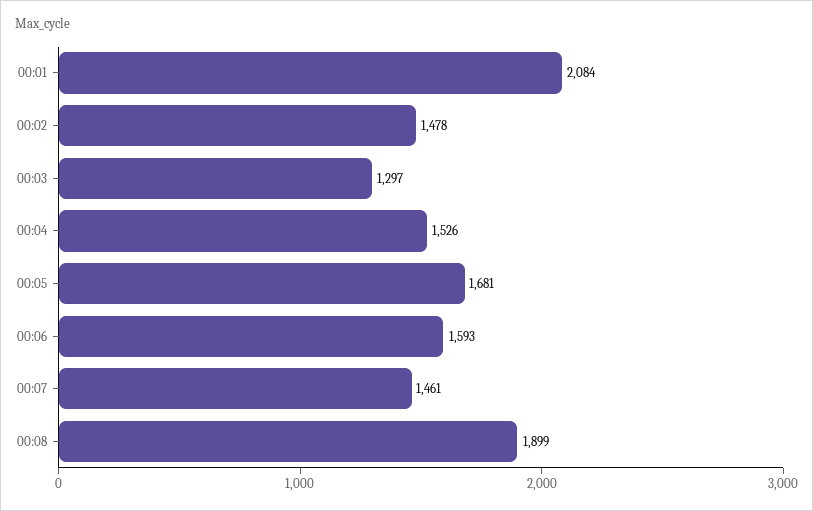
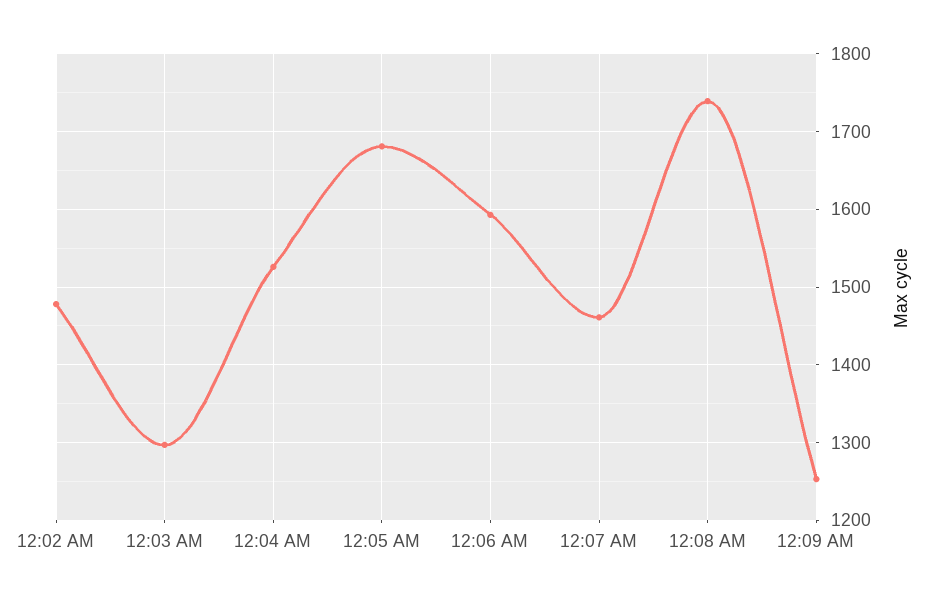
00:01: 2084 -> none
00:08: 1899 -> 1740
12:09 AM: none -> 1250

